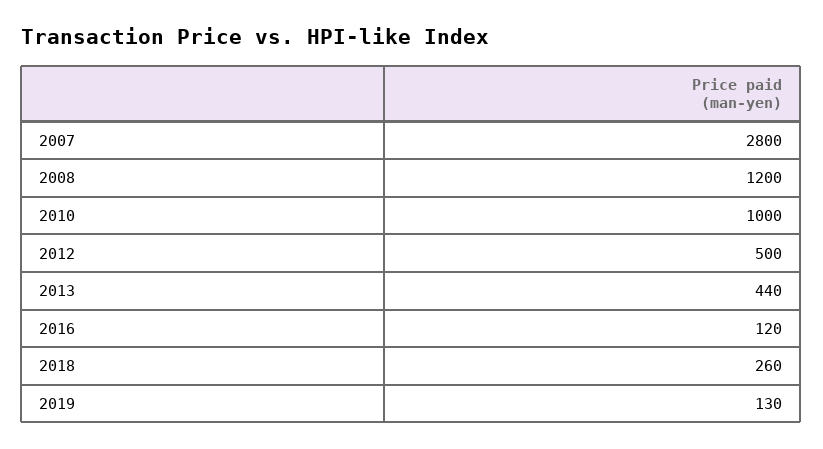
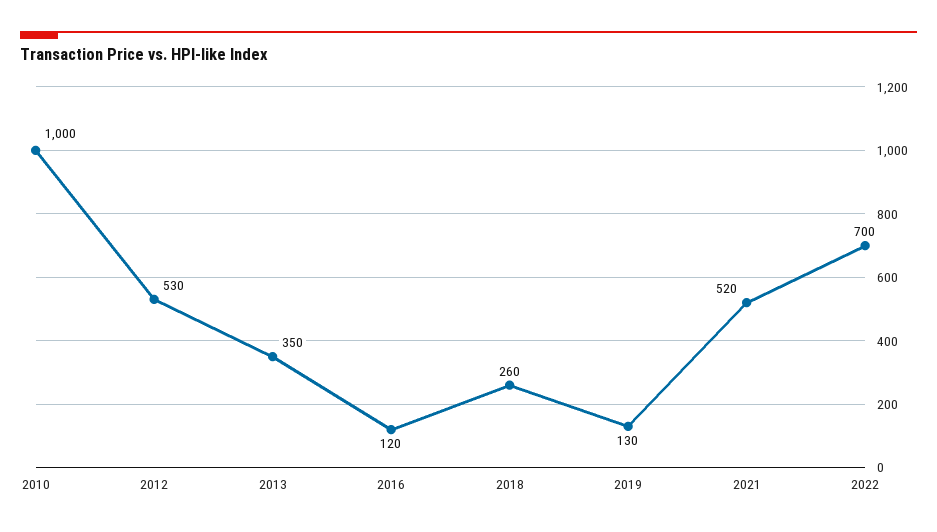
2007: 2800 -> none
2008: 1200 -> none
2012: 500 -> 530
2013: 440 -> 350
2021: none -> 520
2022: none -> 700

